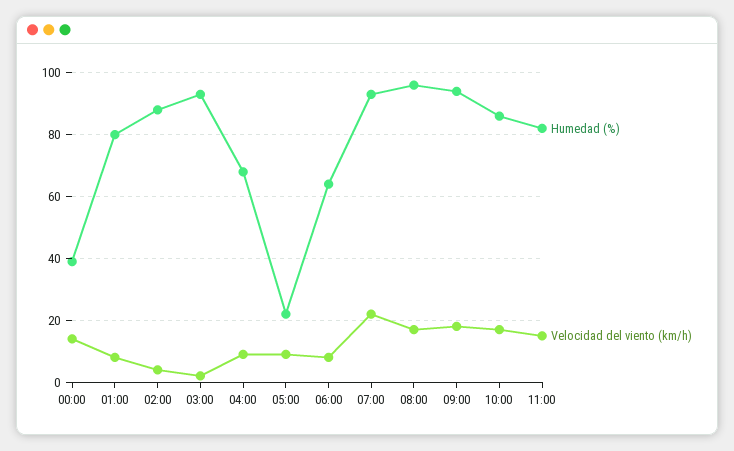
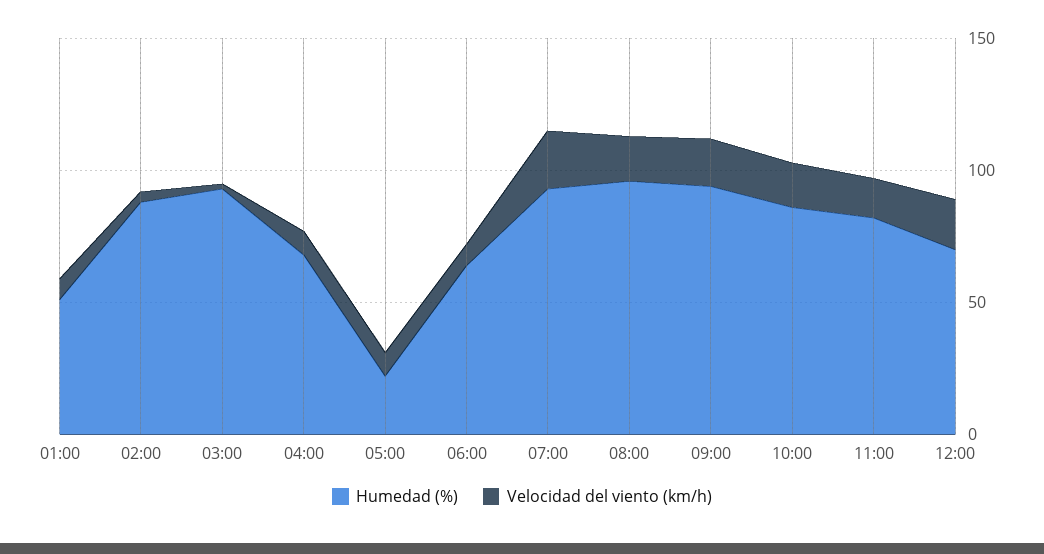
Humedad (%), 00:00: 40 -> none
Velocidad del viento (km/h), 00:00: 15 -> none
Humedad (%), 01:00: 80 -> 50
Humedad (%), 12:00: none -> 70
Velocidad del viento (km/h), 12:00: none -> 20

